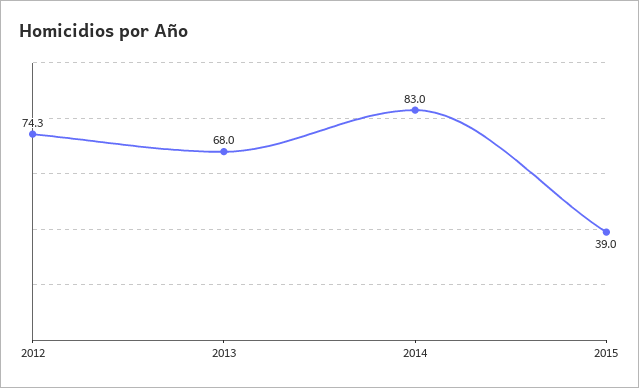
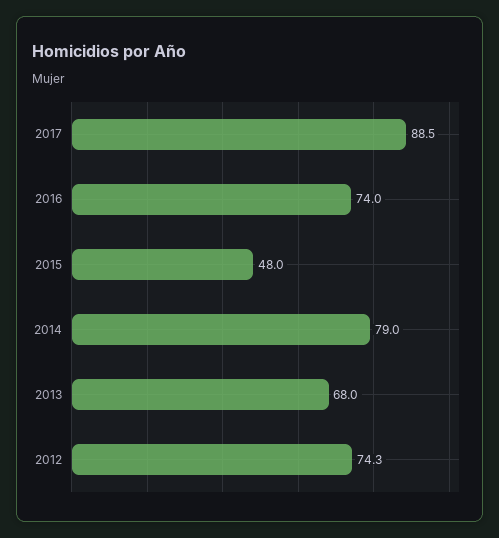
2014: 83 -> 79
2015: 39 -> 48
2017: none -> 88.5
2016: none -> 74

